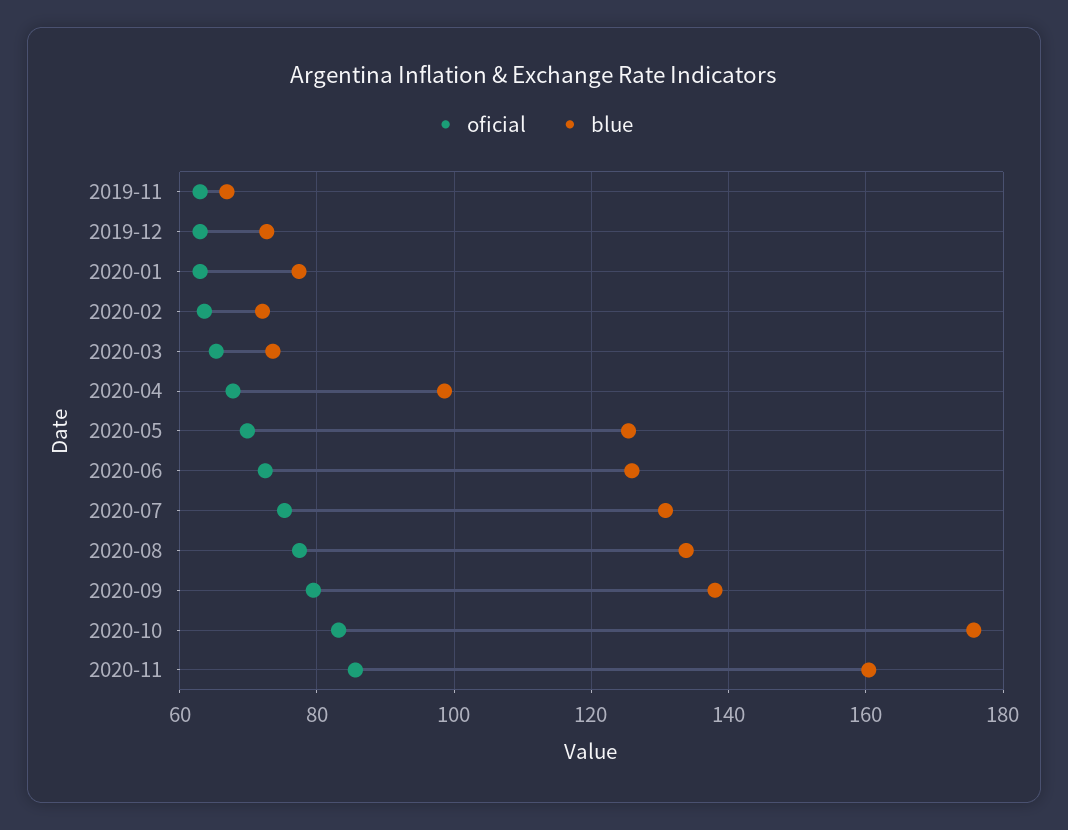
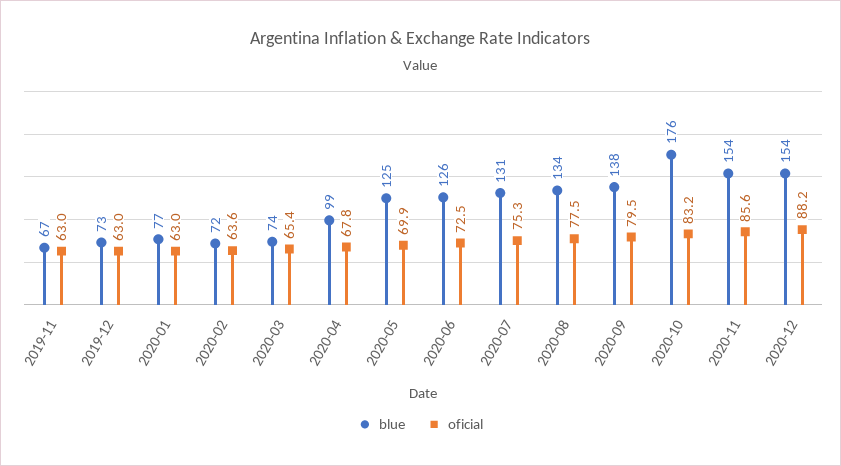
blue, 2020-11: 160 -> 154
blue, 2020-12: none -> 154
oficial, 2020-12: none -> 88.2

